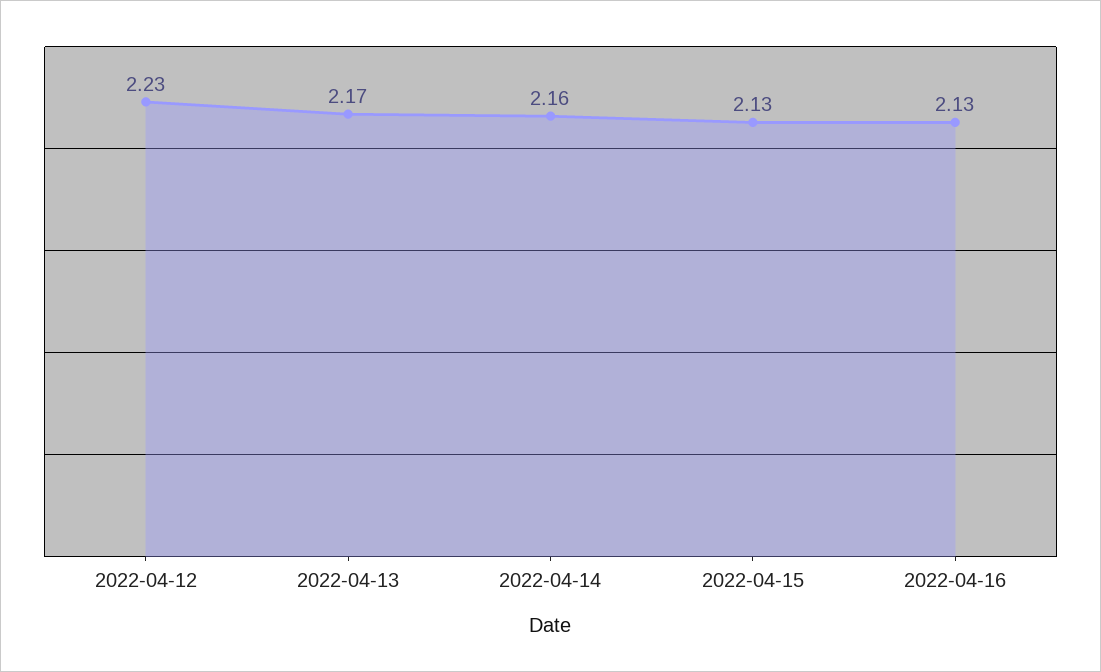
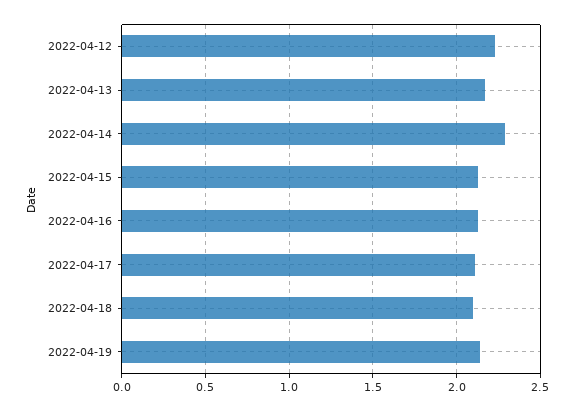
2022-04-14: 2.16 -> 2.3
2022-04-17: none -> 2.1
2022-04-18: none -> 2.1
2022-04-19: none -> 2.15

